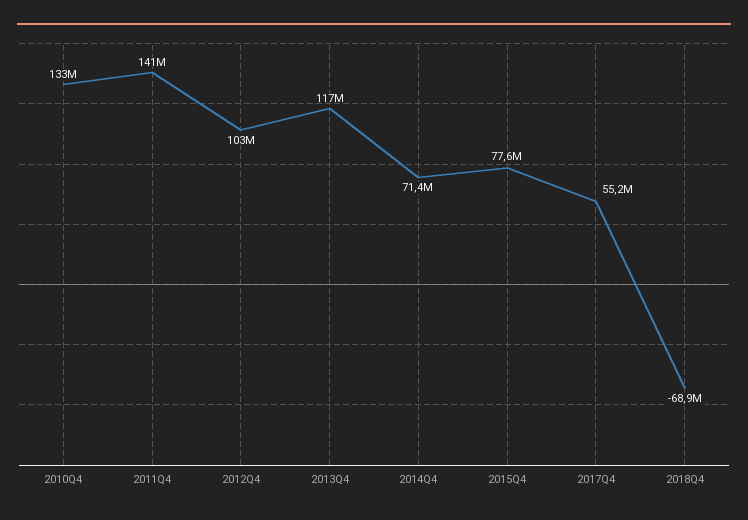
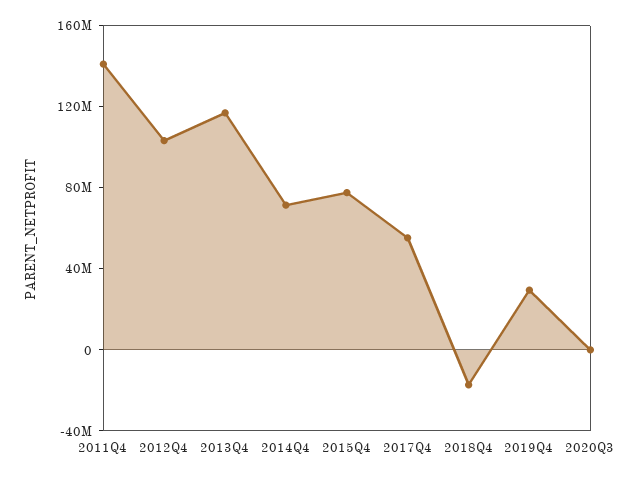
2010Q4: 133000000 -> none
2018Q4: -68900000 -> -20000000
2019Q4: none -> 30000000
2020Q3: none -> 0

